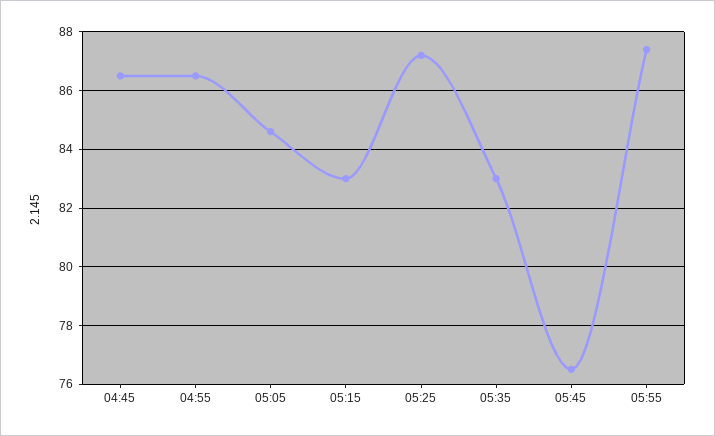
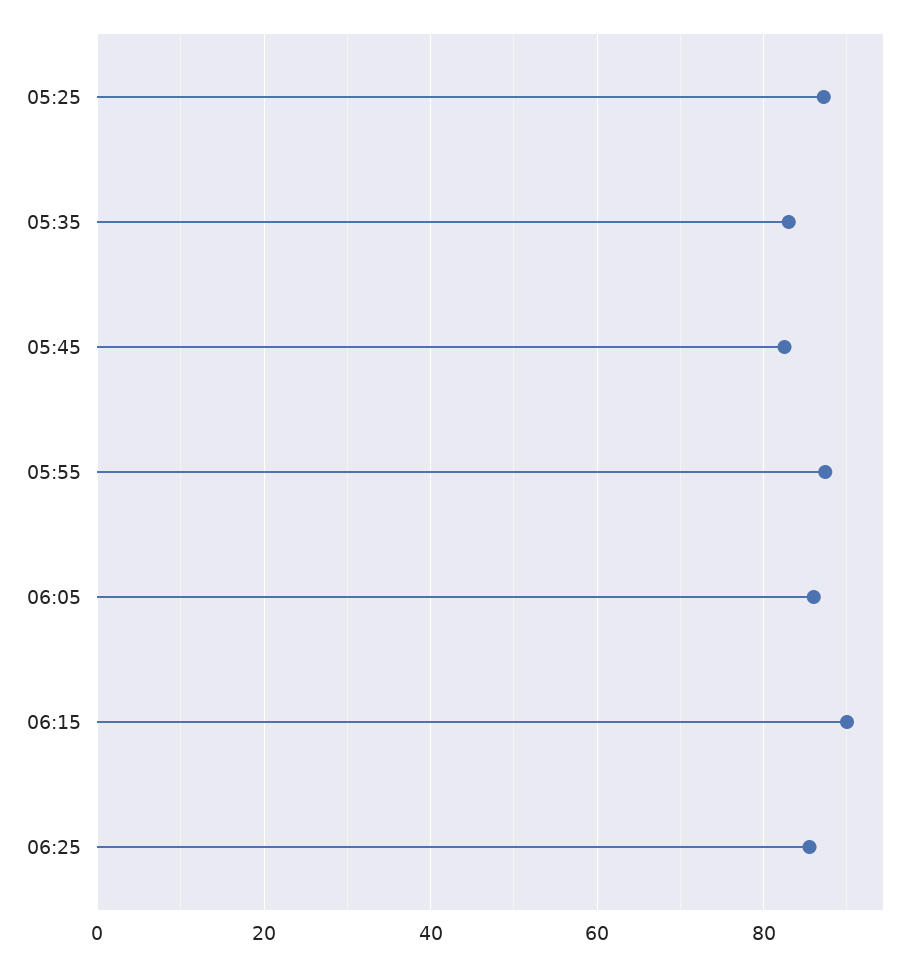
04:45: 86.5 -> none
04:55: 86.5 -> none
05:05: 84.5 -> none
05:15: 83 -> none
05:45: 76.5 -> 82
06:05: none -> 86
06:15: none -> 90
06:25: none -> 86

